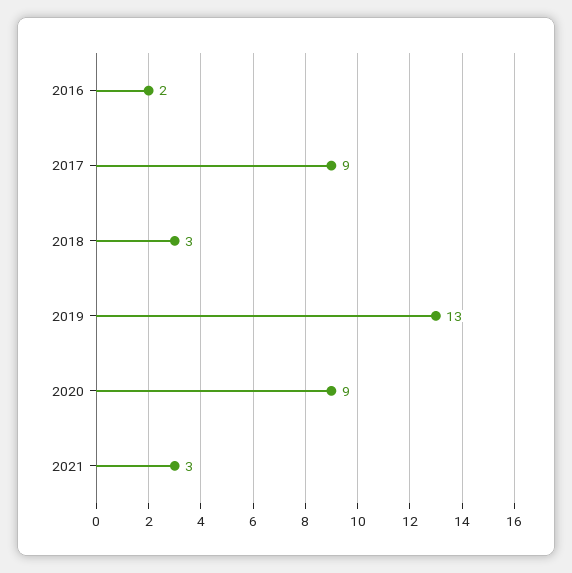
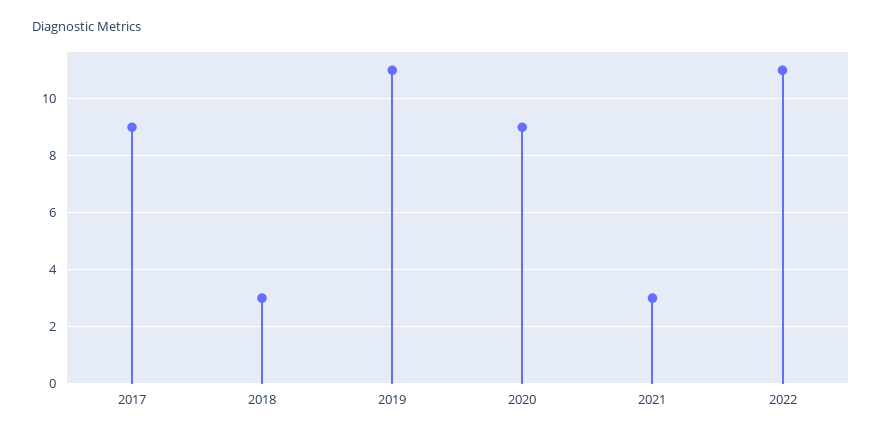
2016: 2 -> none
2019: 13 -> 11
2022: none -> 11

